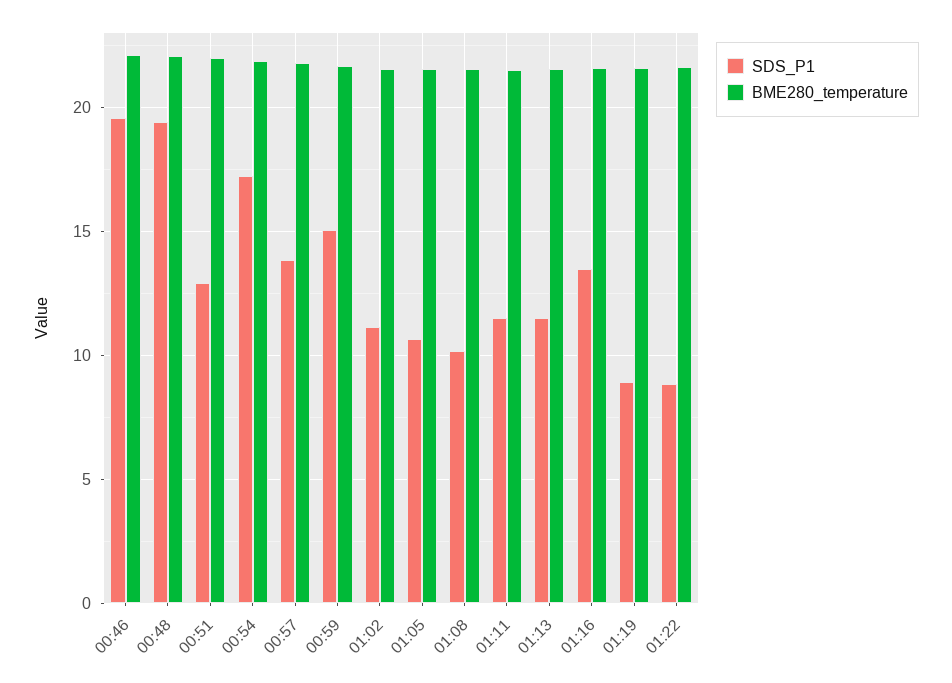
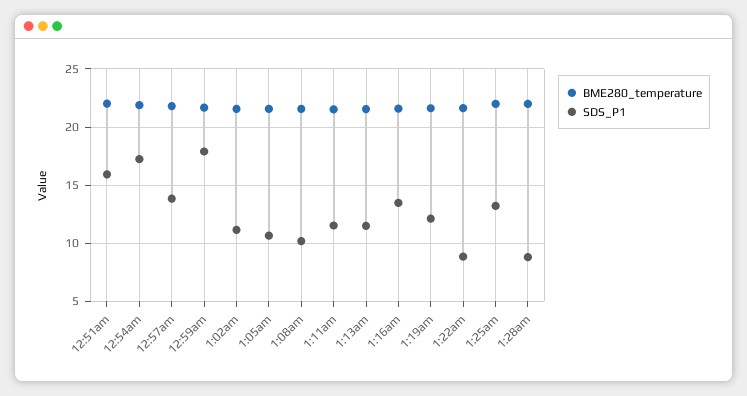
SDS_P1, 00:46: 19.5 -> none
BME280_temperature, 00:46: 22 -> none
SDS_P1, 00:48: 19.5 -> none
BME280_temperature, 00:48: 22 -> none
SDS_P1, 00:51: 13 -> 16
SDS_P1, 00:59: 15 -> 18
SDS_P1, 01:19: 9 -> 12
BME280_temperature, 1:25am: none -> 22
SDS_P1, 1:25am: none -> 13
BME280_temperature, 1:28am: none -> 22
SDS_P1, 1:28am: none -> 9

